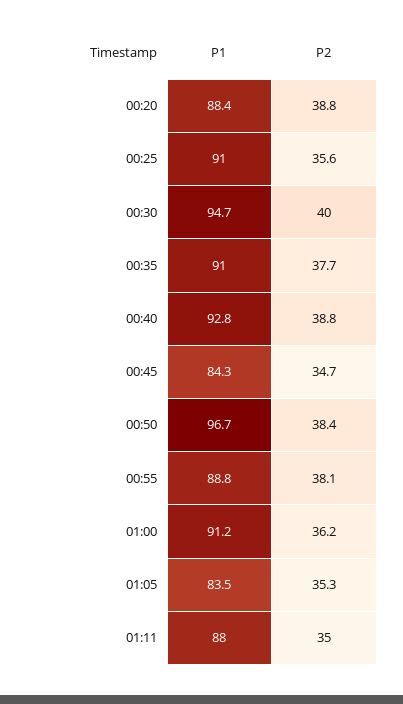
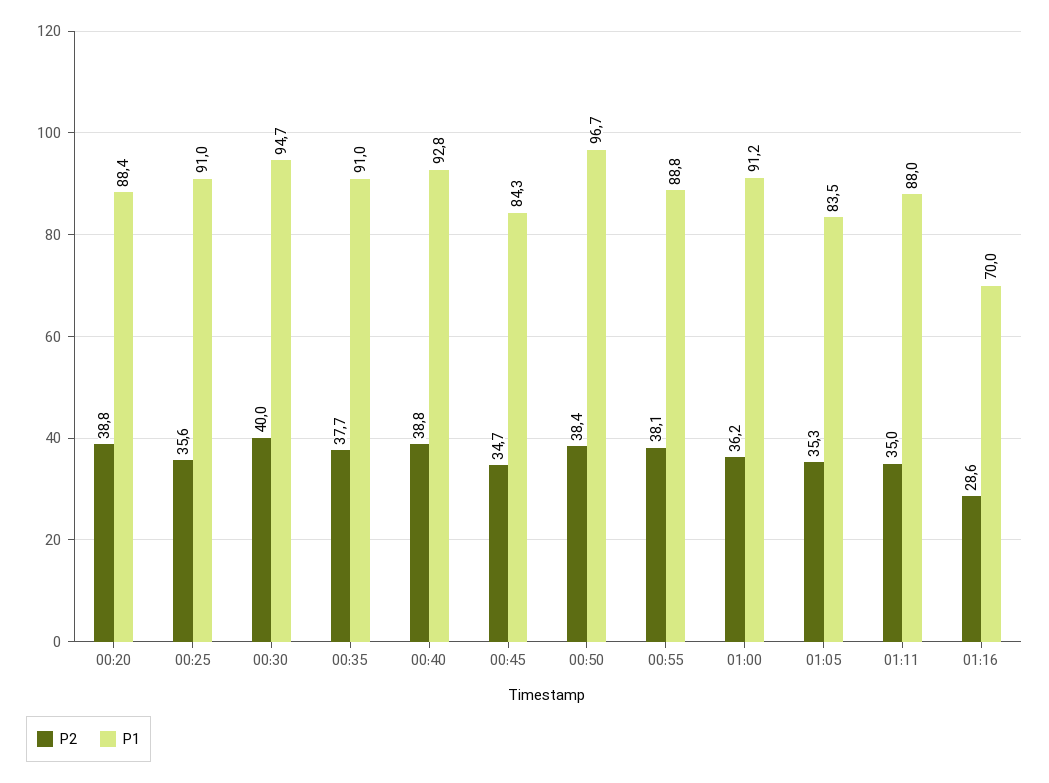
P2, 01:16: none -> 28.6
P1, 01:16: none -> 70

